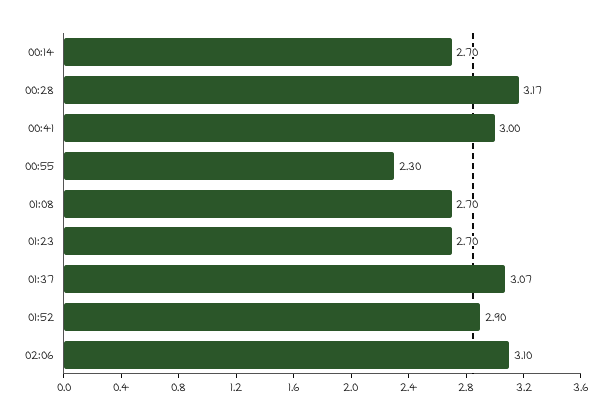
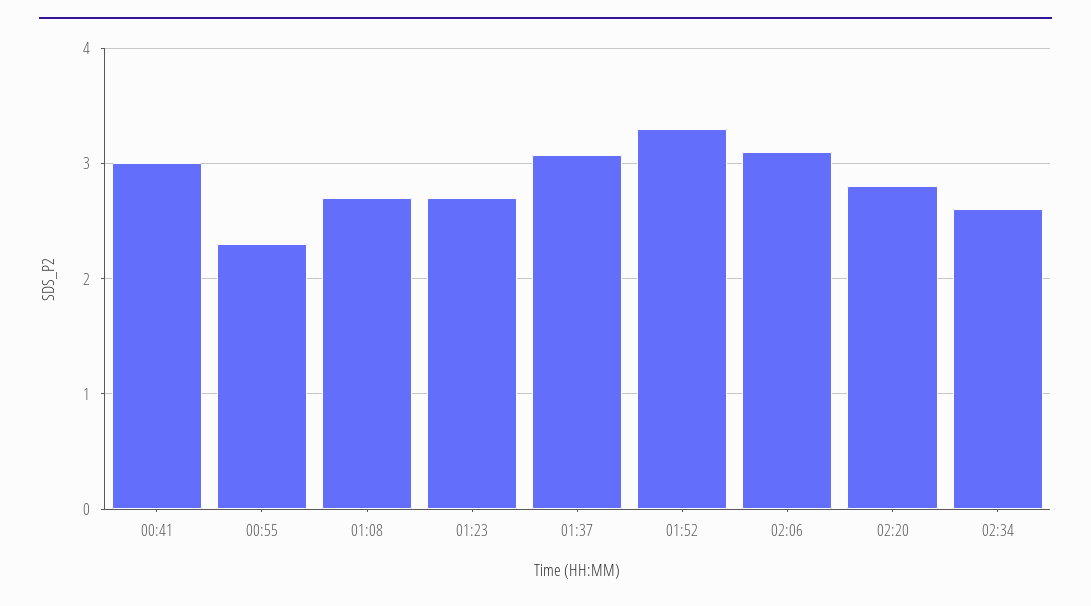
00:14: 2.7 -> none
00:28: 3.17 -> none
01:52: 2.9 -> 3.3
02:20: none -> 2.8
02:34: none -> 2.6

